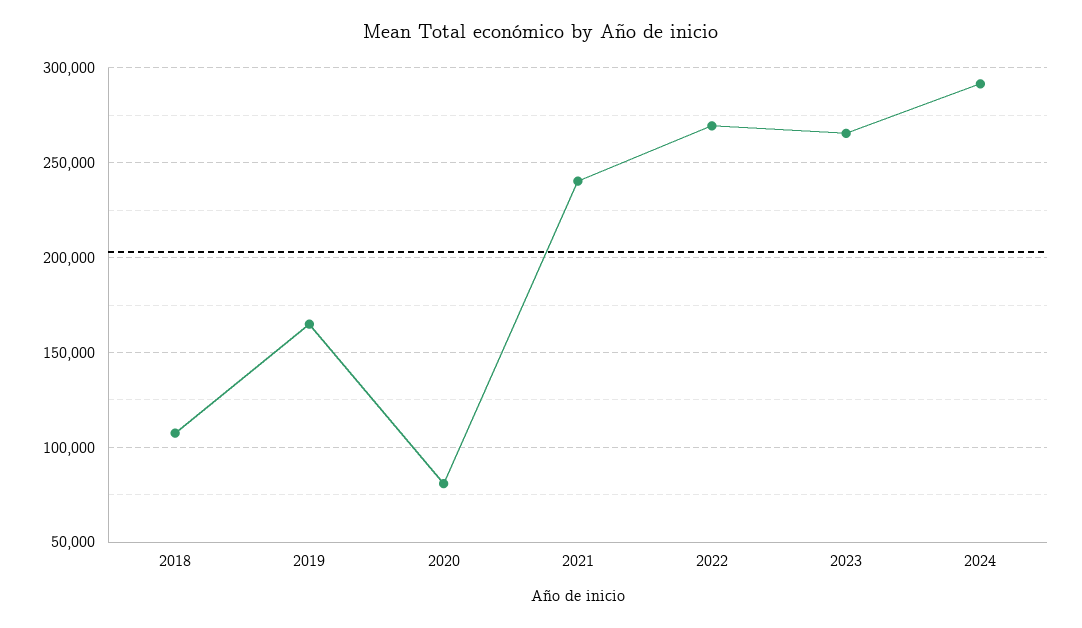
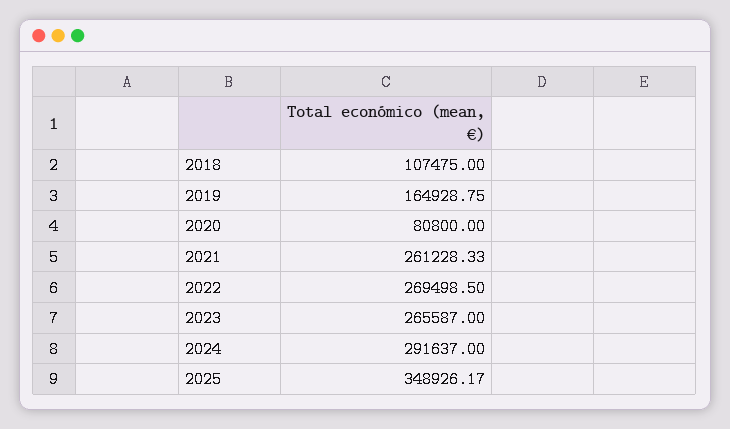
2021: 240000 -> 261228.33
2025: none -> 348926.17

